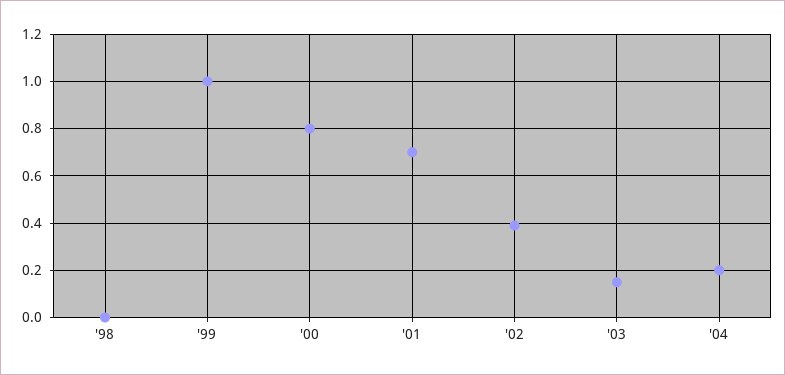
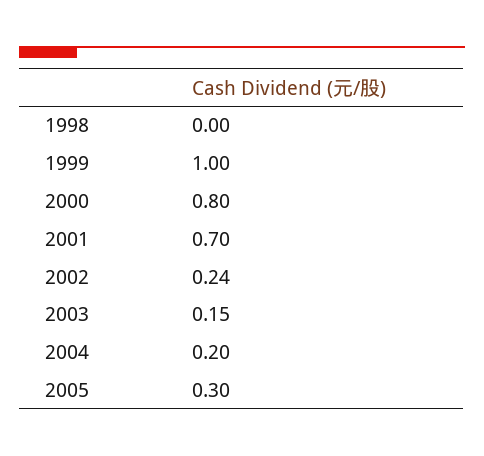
'02: 0.4 -> 0.24
2005: none -> 0.3

